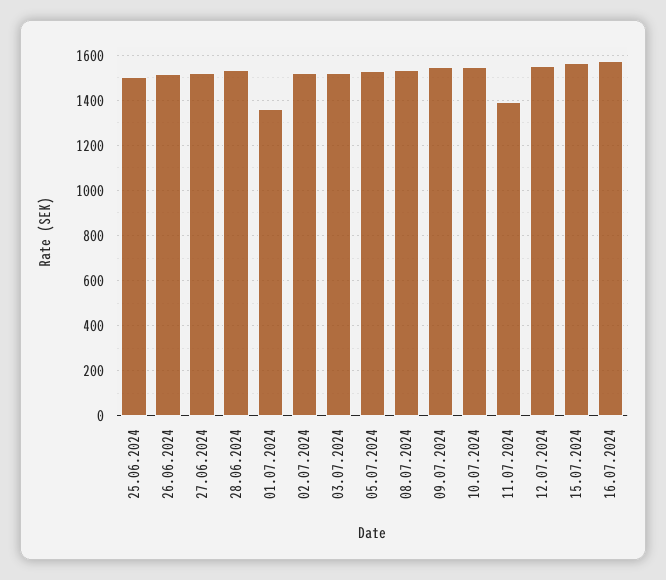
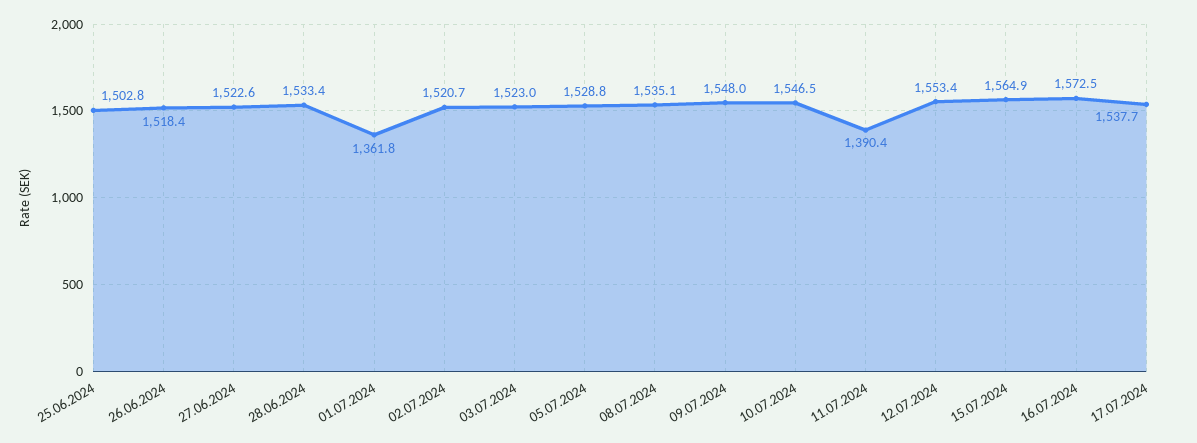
17.07.2024: none -> 1537.7

